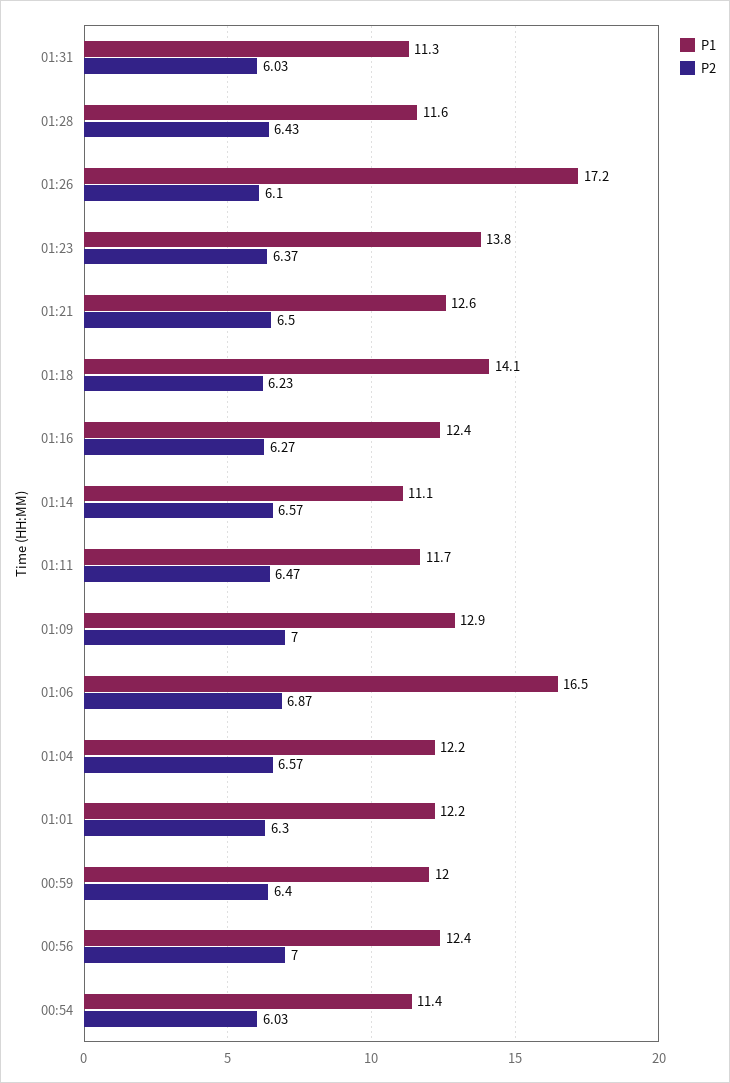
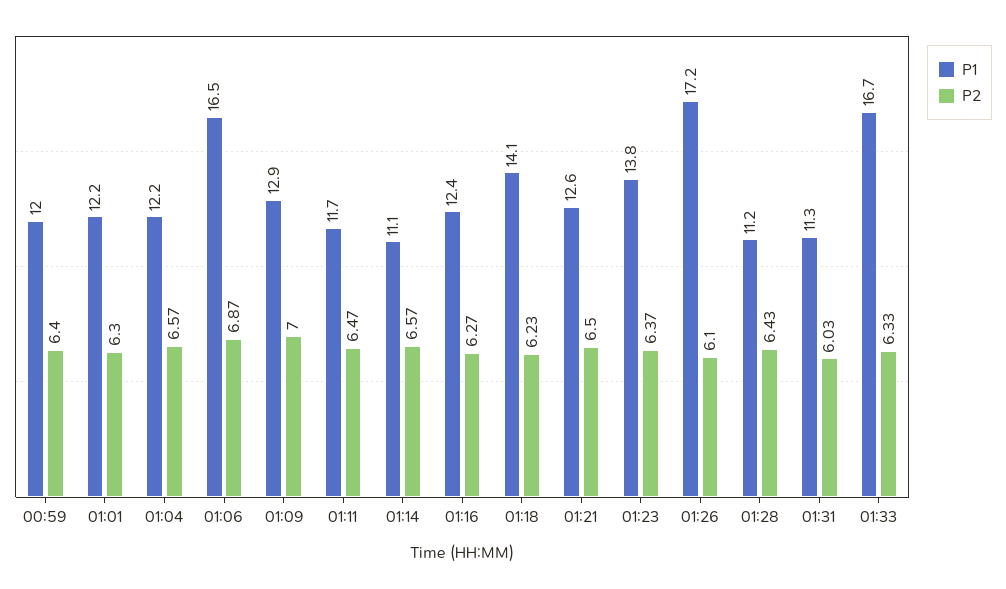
P1, 01:28: 11.6 -> 11.2
P1, 00:56: 12.4 -> none
P2, 00:56: 7 -> none
P1, 00:54: 11.4 -> none
P2, 00:54: 6.03 -> none
P1, 01:33: none -> 16.7
P2, 01:33: none -> 6.33

